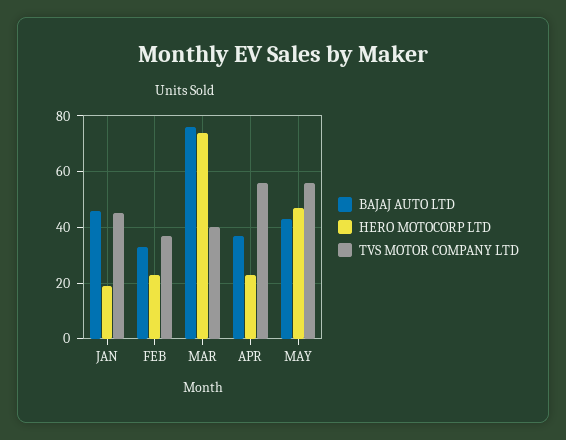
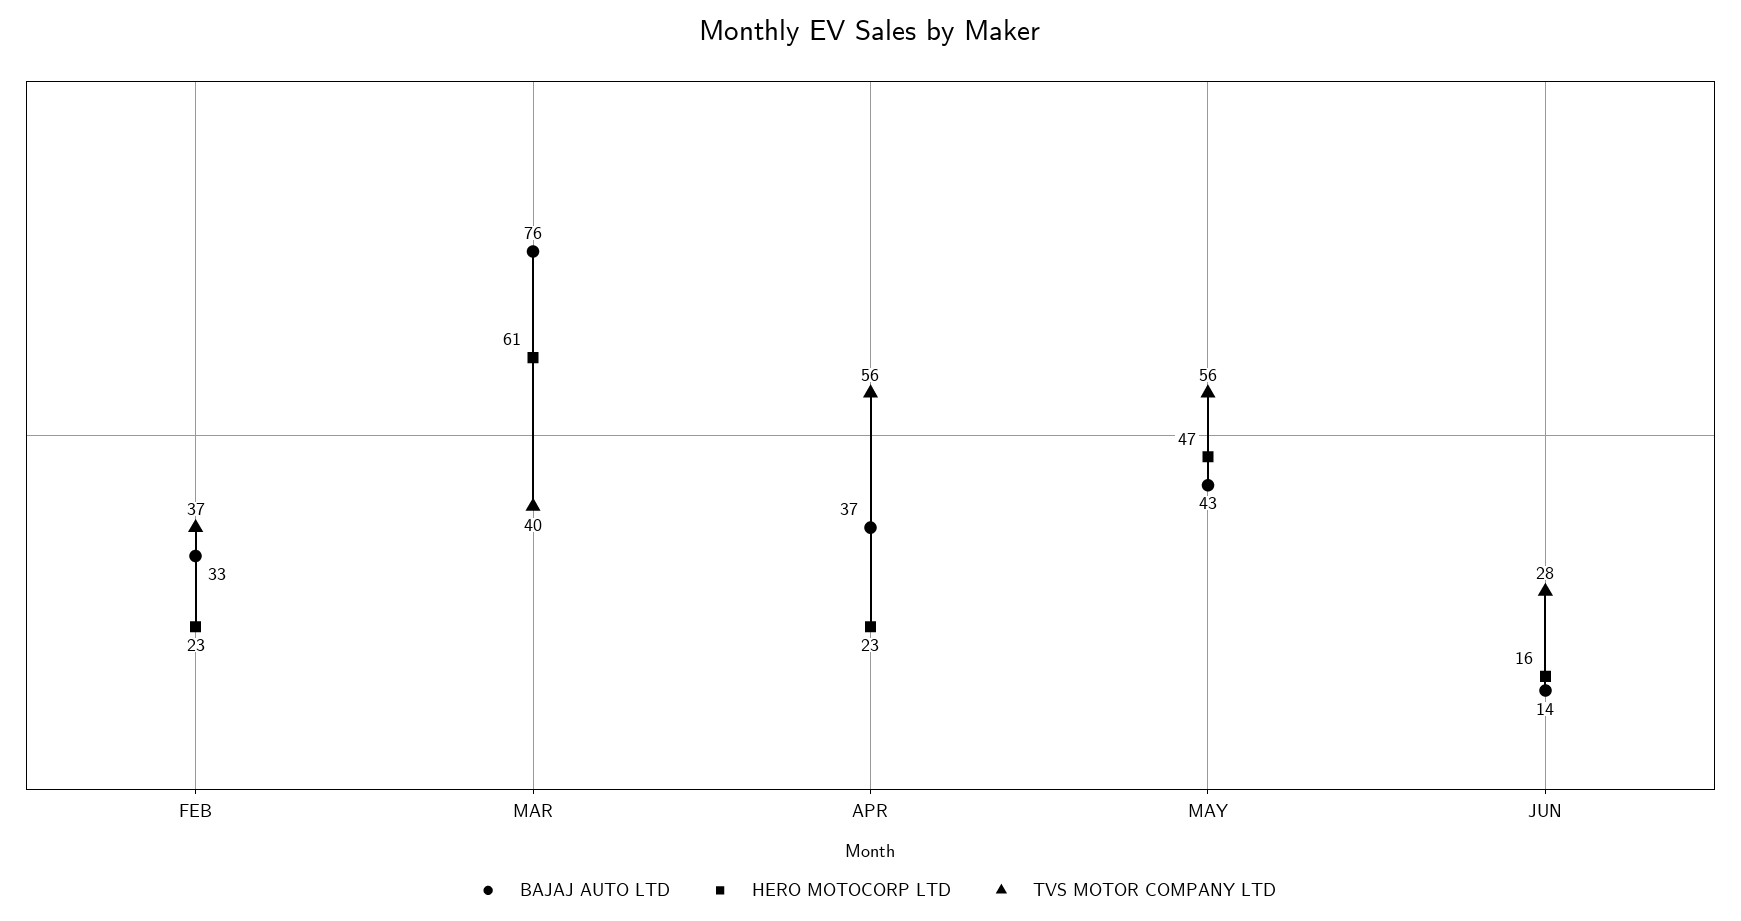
BAJAJ AUTO LTD, JAN: 45 -> none
HERO MOTOCORP LTD, JAN: 20 -> none
TVS MOTOR COMPANY LTD, JAN: 45 -> none
HERO MOTOCORP LTD, MAR: 75 -> 61
BAJAJ AUTO LTD, JUN: none -> 14
HERO MOTOCORP LTD, JUN: none -> 16
TVS MOTOR COMPANY LTD, JUN: none -> 28

